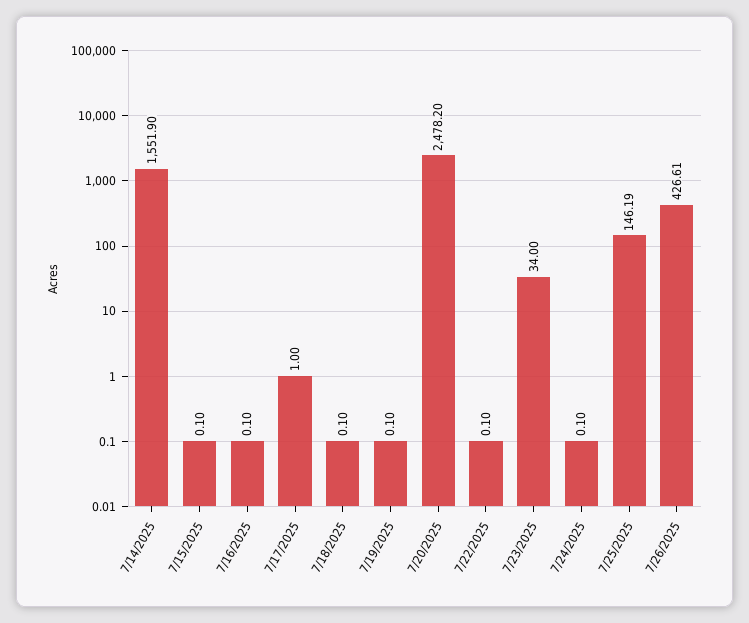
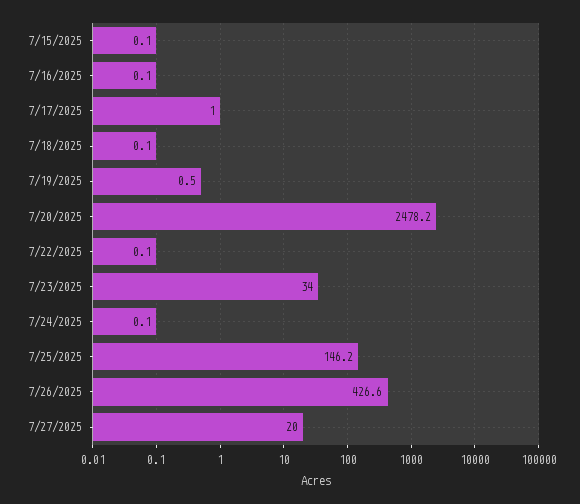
7/14/2025: 1551.9 -> none
7/19/2025: 0.1 -> 0.5
7/27/2025: none -> 20

